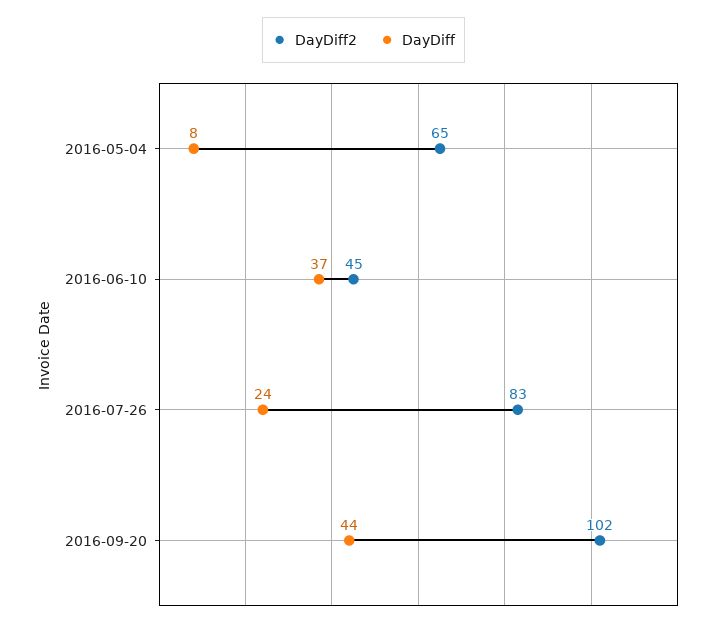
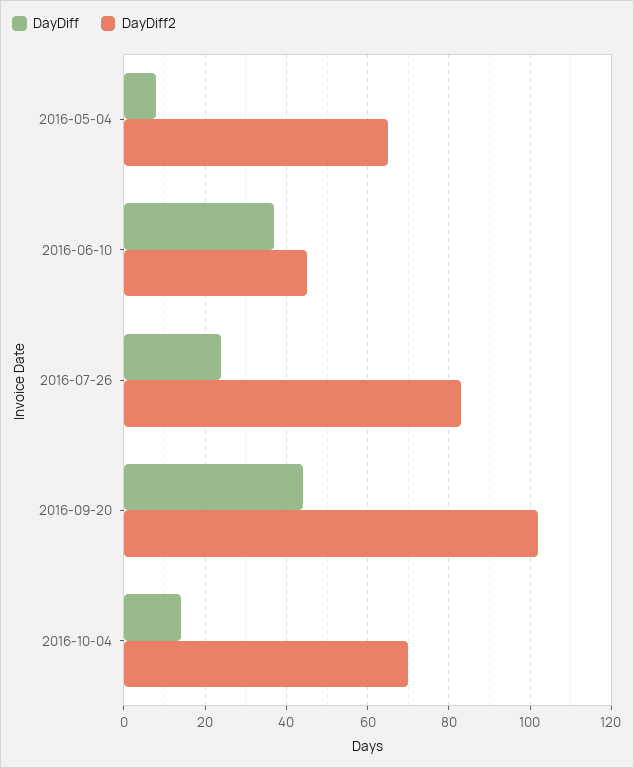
DayDiff, 2016-10-04: none -> 15
DayDiff2, 2016-10-04: none -> 70

